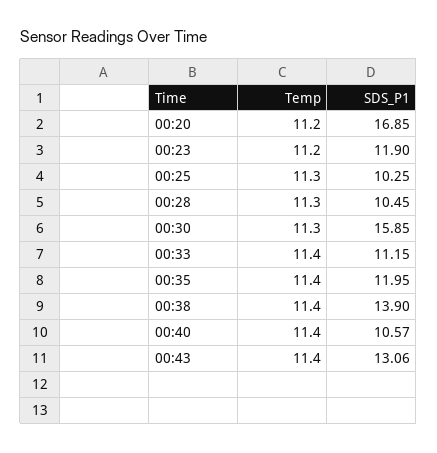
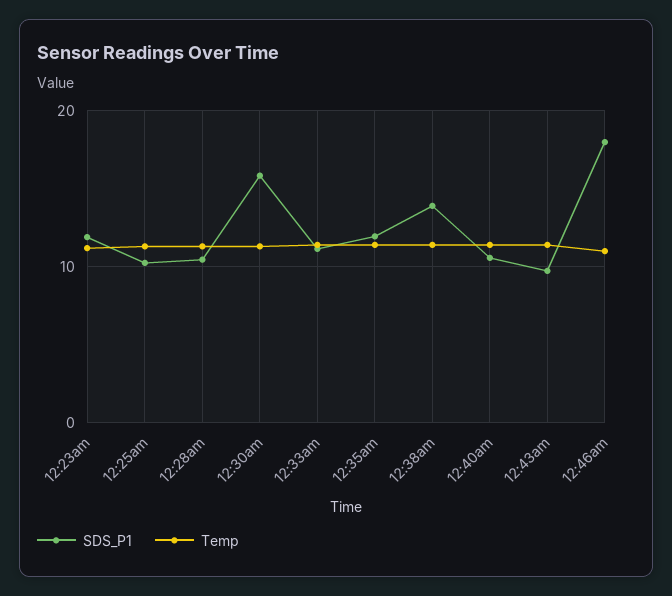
Temp, 00:20: 11.2 -> none
SDS_P1, 00:20: 16.85 -> none
SDS_P1, 00:43: 13.06 -> 10
SDS_P1, 12:46am: none -> 18
Temp, 12:46am: none -> 11

